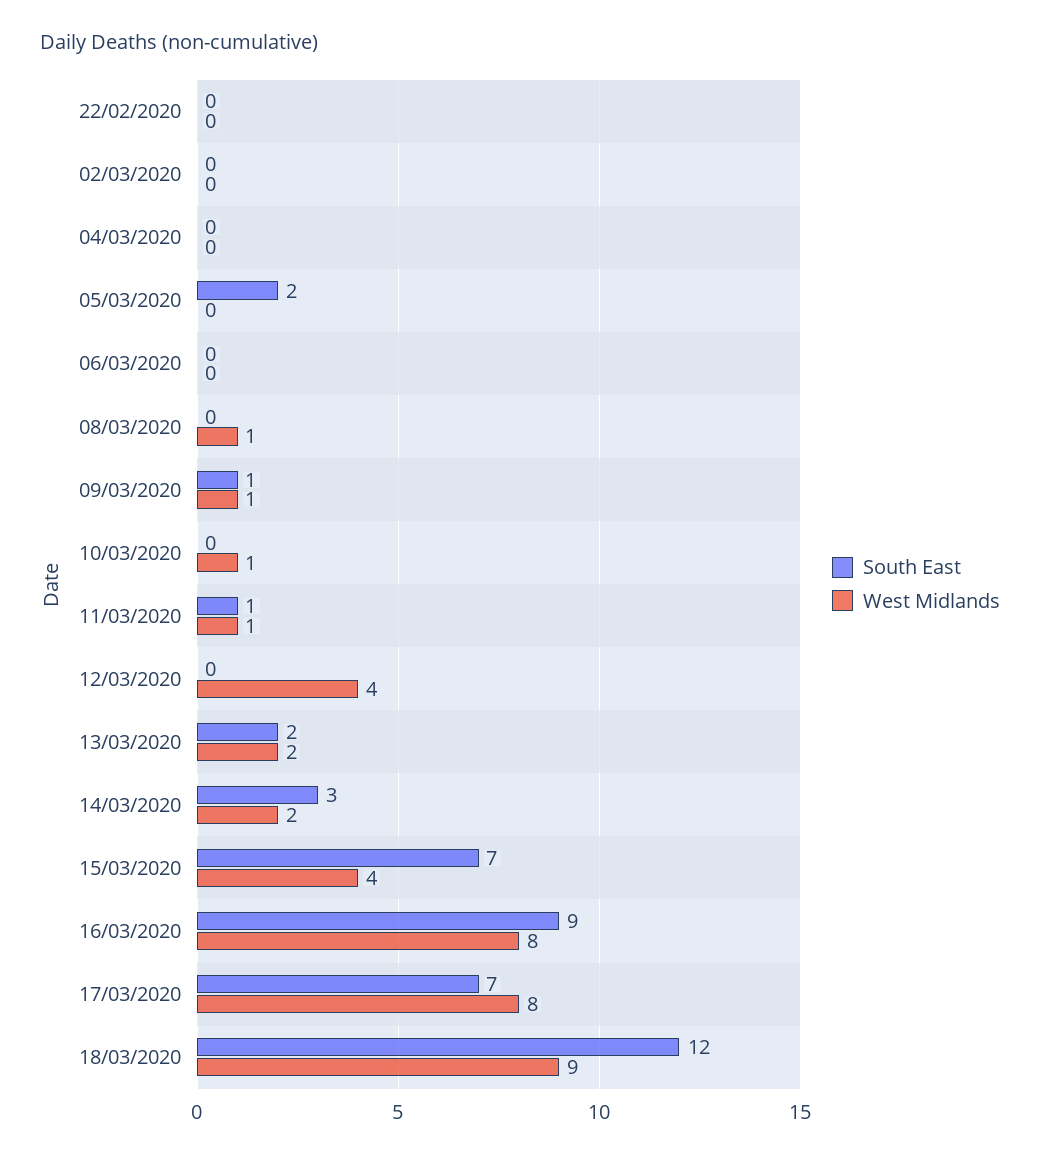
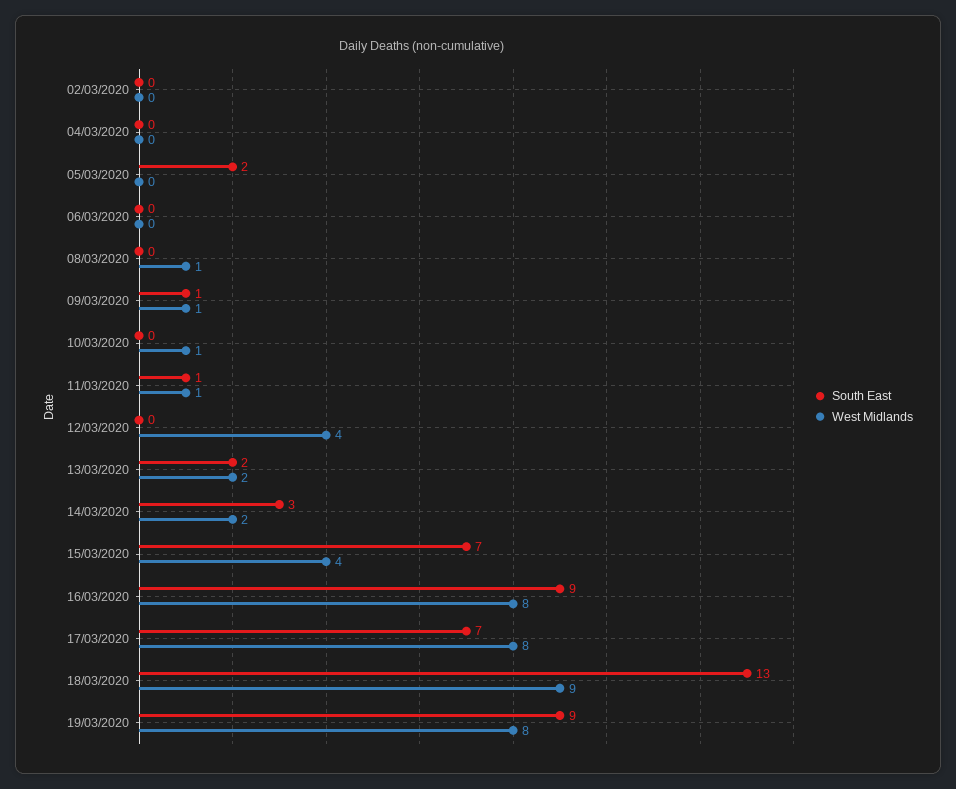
South East, 22/02/2020: 0 -> none
West Midlands, 22/02/2020: 0 -> none
South East, 18/03/2020: 12 -> 13
South East, 19/03/2020: none -> 9
West Midlands, 19/03/2020: none -> 8

